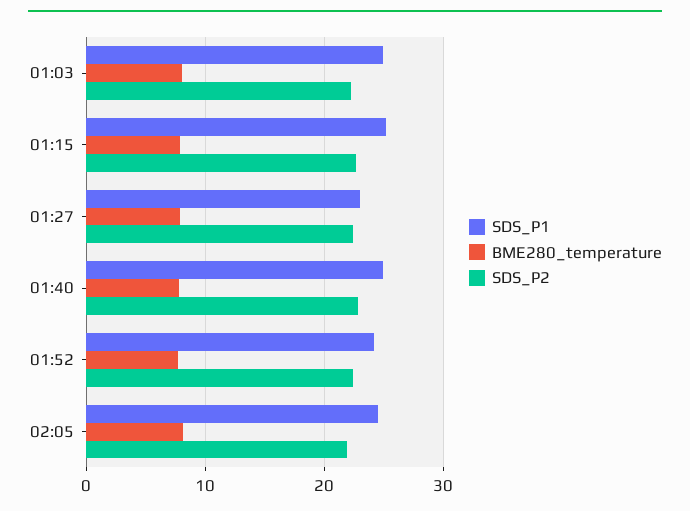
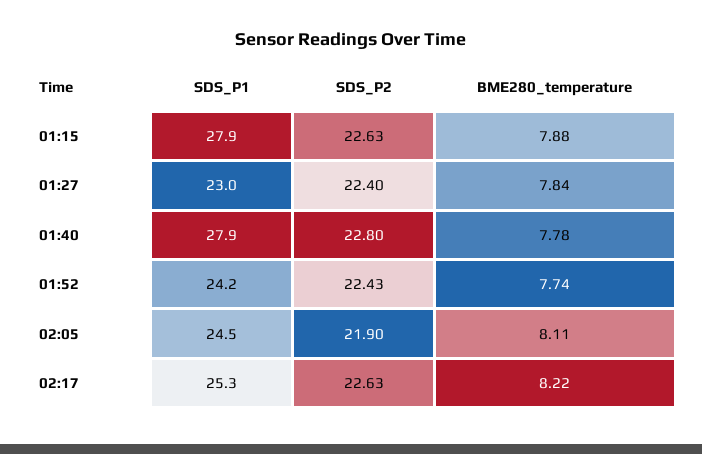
SDS_P1, 01:03: 25 -> none
BME280_temperature, 01:03: 8 -> none
SDS_P2, 01:03: 22 -> none
SDS_P1, 01:15: 25 -> 27.9
SDS_P1, 01:40: 25 -> 27.9
SDS_P1, 02:17: none -> 25.3
SDS_P2, 02:17: none -> 22.63
BME280_temperature, 02:17: none -> 8.22

